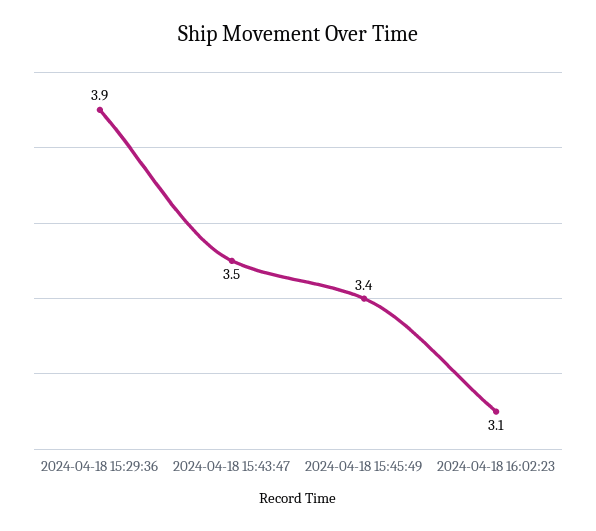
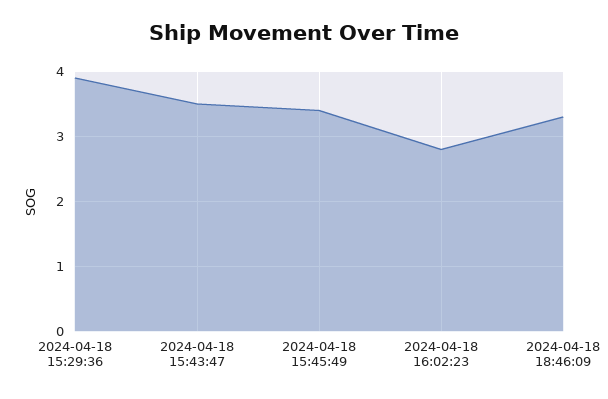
2024-04-18 16:02:23: 3.1 -> 2.8
2024-04-18 18:46:09: none -> 3.3

